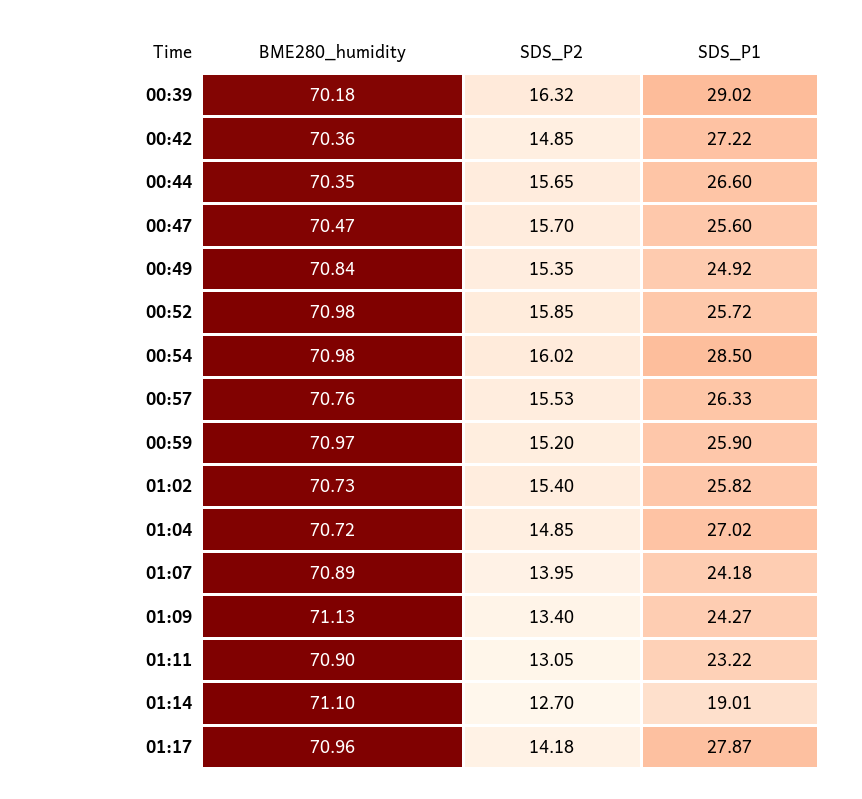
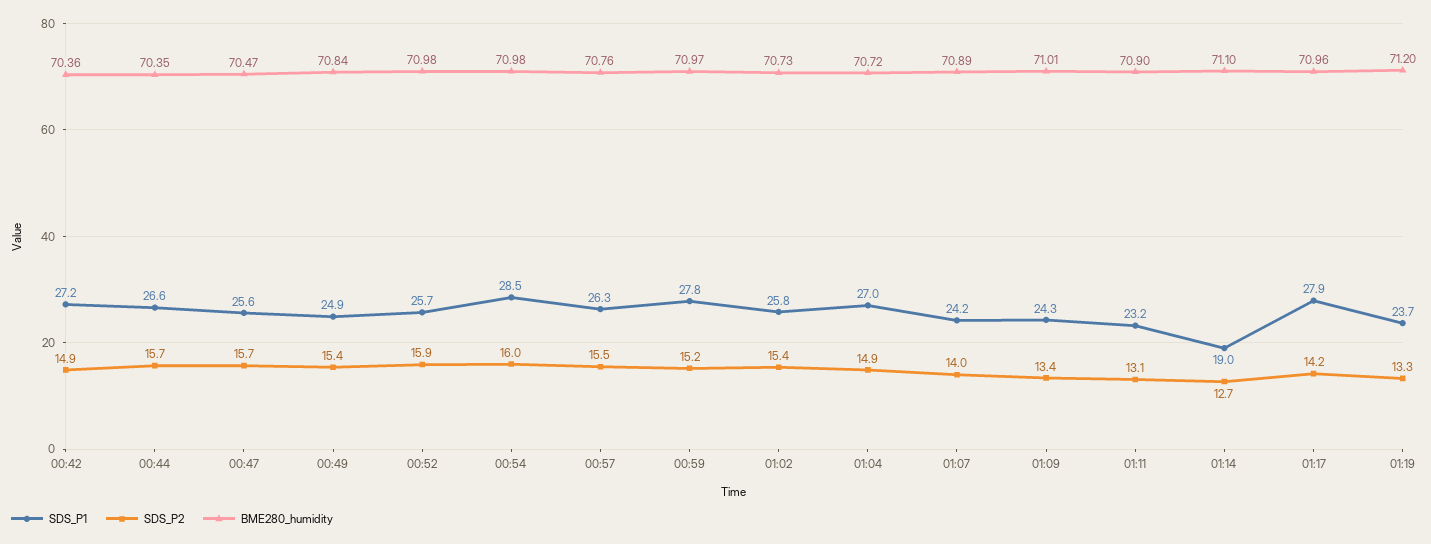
BME280_humidity, 00:39: 70.18 -> none
SDS_P2, 00:39: 16.32 -> none
SDS_P1, 00:39: 29.02 -> none
SDS_P1, 00:59: 25.9 -> 27.8
BME280_humidity, 01:09: 71.13 -> 71.01
SDS_P1, 01:19: none -> 23.7
SDS_P2, 01:19: none -> 13.3
BME280_humidity, 01:19: none -> 71.2

